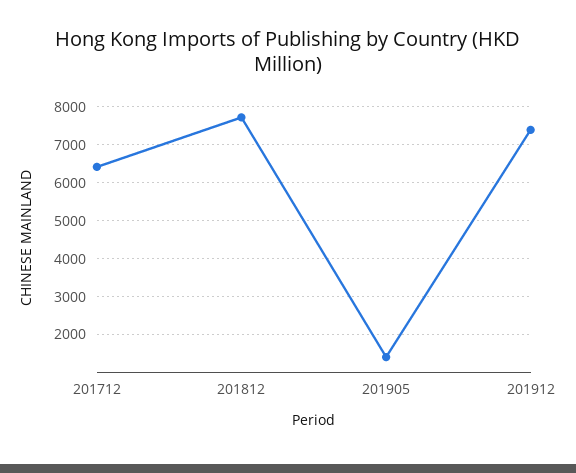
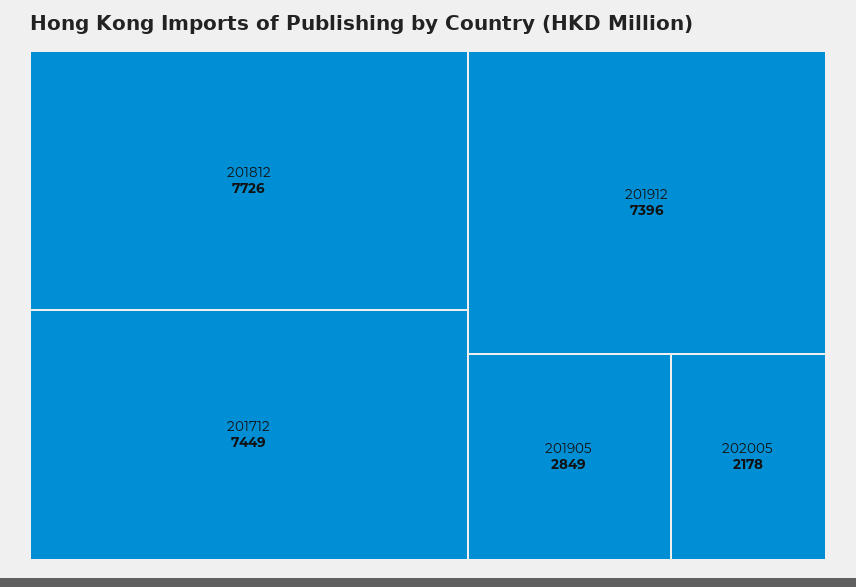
201712: 6400 -> 7449
201905: 1400 -> 2849
202005: none -> 2178

